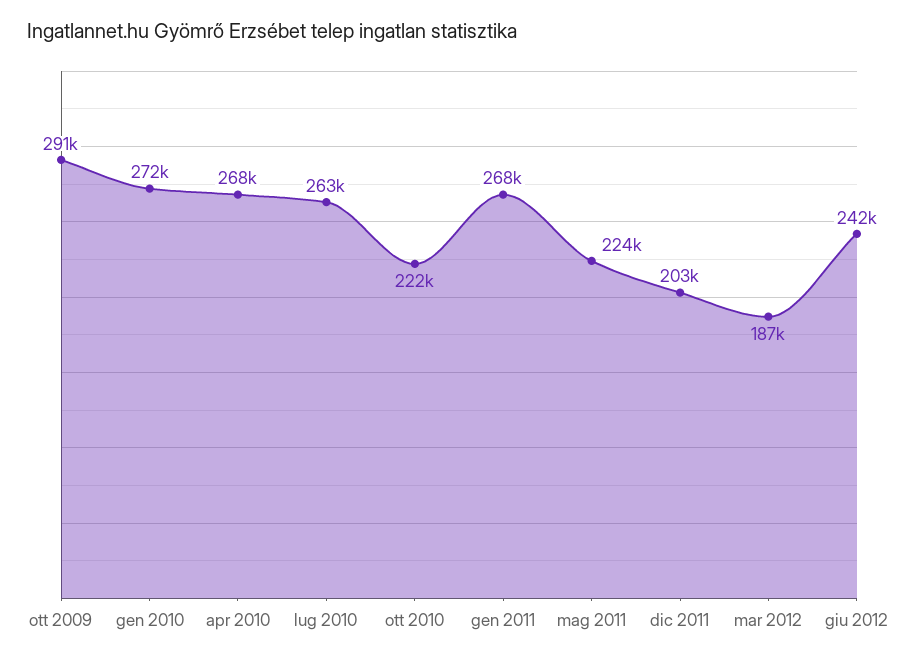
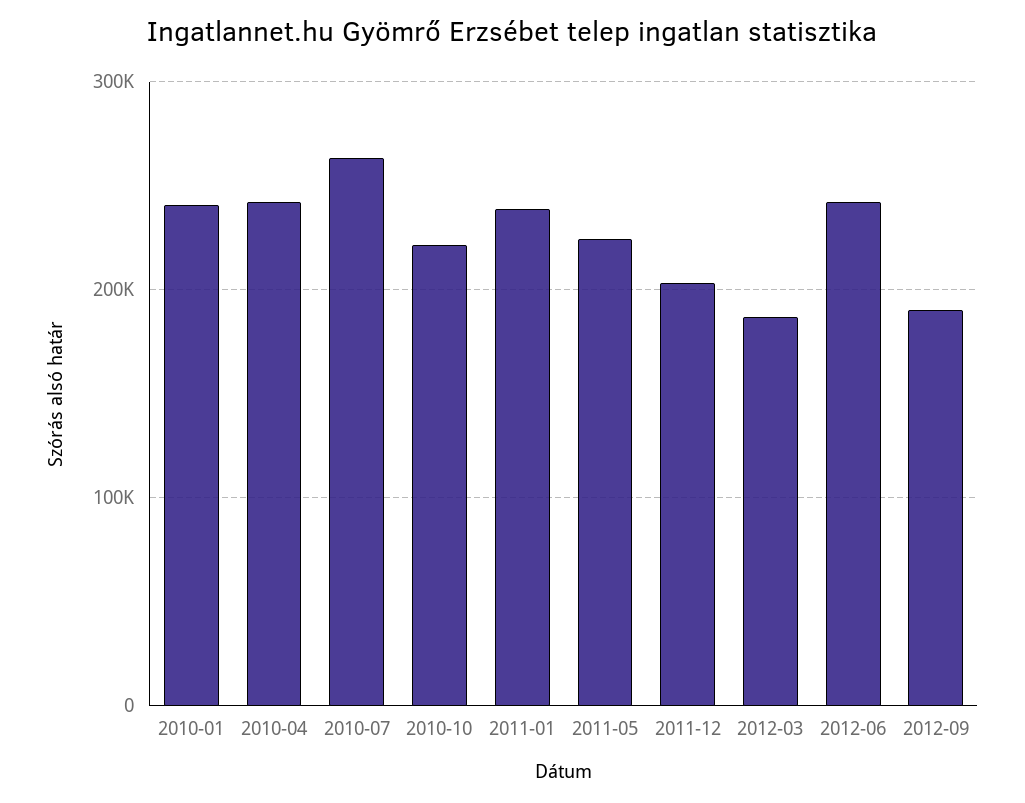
ott 2009: 291000 -> none
gen 2010: 272000 -> 240000
apr 2010: 268000 -> 240000
gen 2011: 268000 -> 240000
2012-09: none -> 190000

